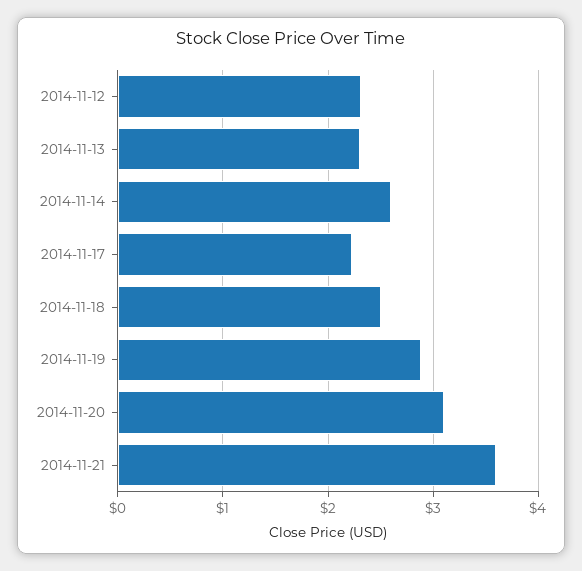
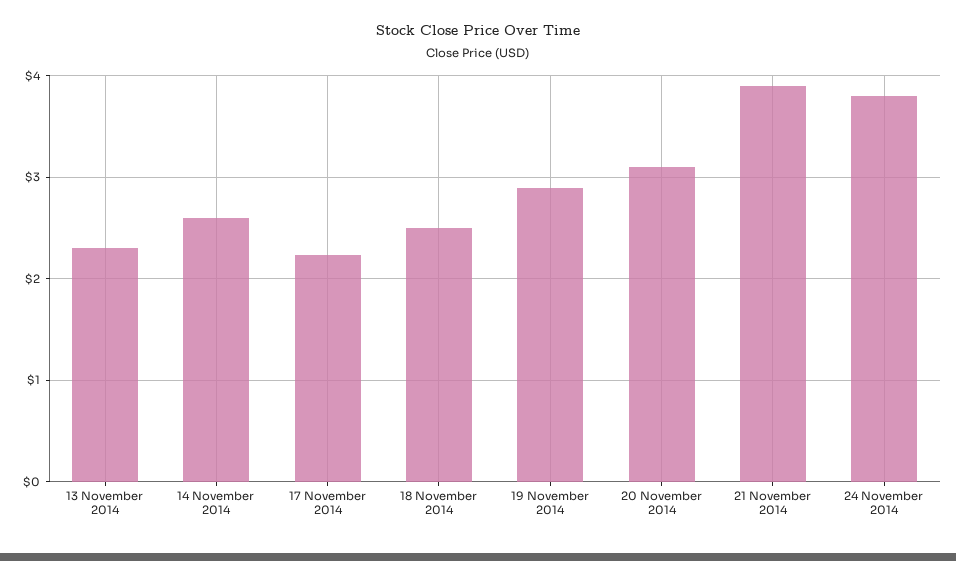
2014-11-12: 2.3 -> none
2014-11-21: 3.6 -> 3.9
24 November 2014: none -> 3.8

